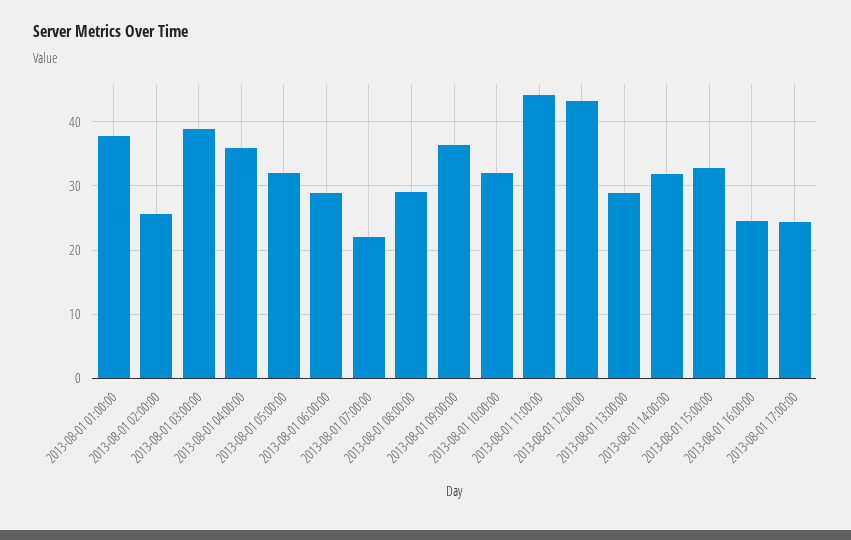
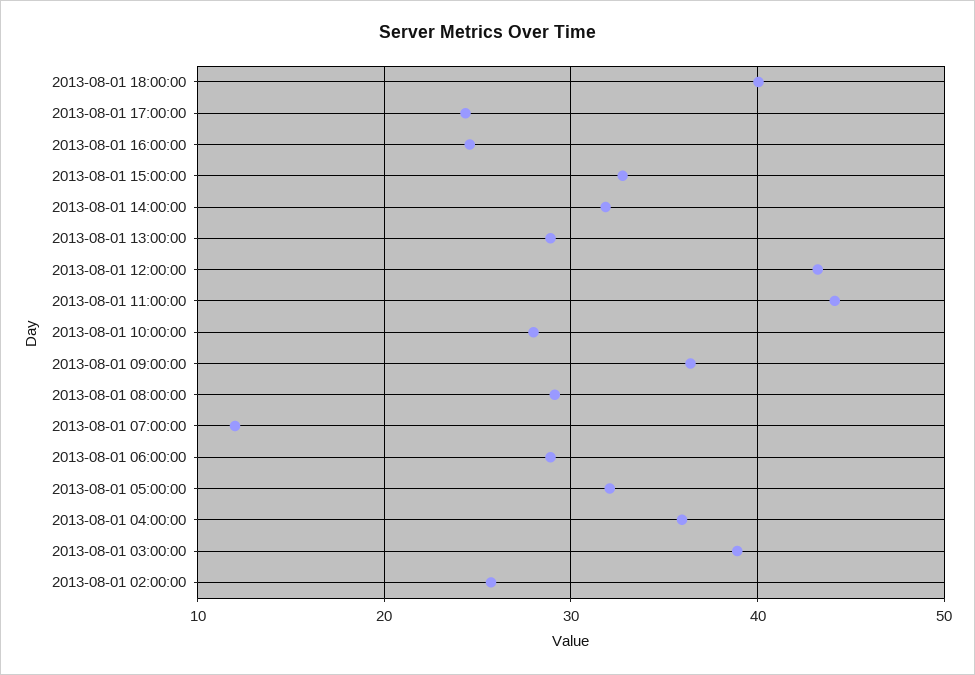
2013-08-01 01:00:00: 38 -> none
2013-08-01 07:00:00: 22 -> 12
2013-08-01 10:00:00: 32 -> 28
2013-08-01 18:00:00: none -> 40

